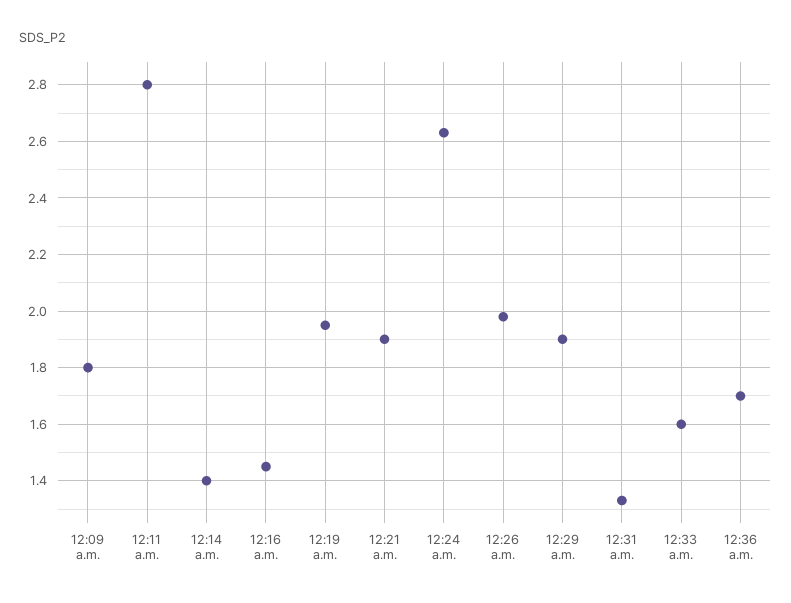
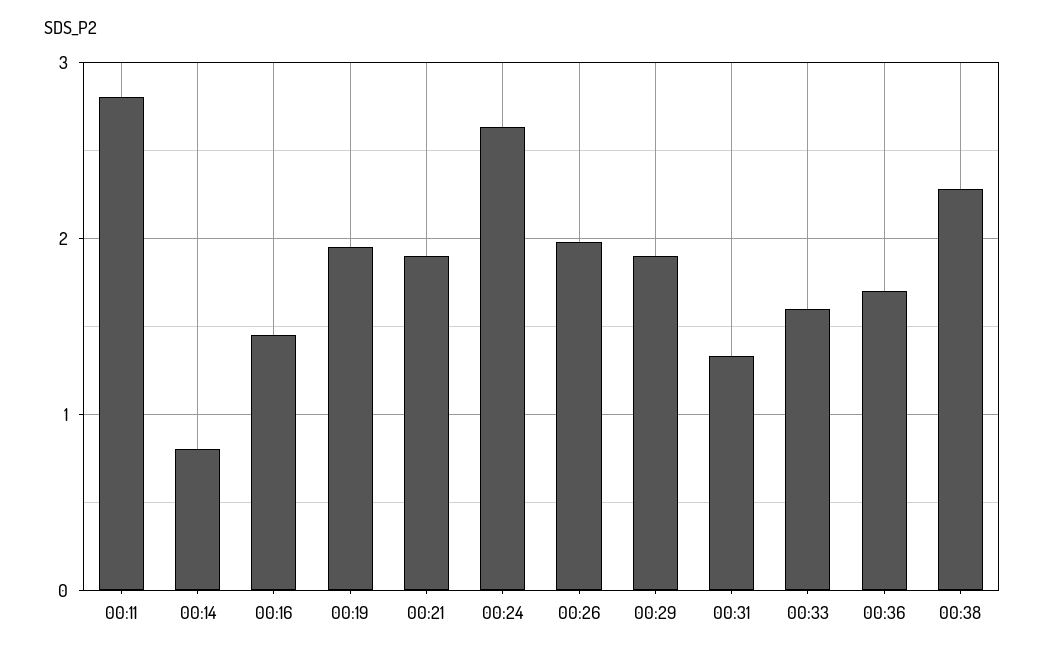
12:09 a.m.: 1.8 -> none
12:14 a.m.: 1.4 -> 0.8
00:38: none -> 2.3

